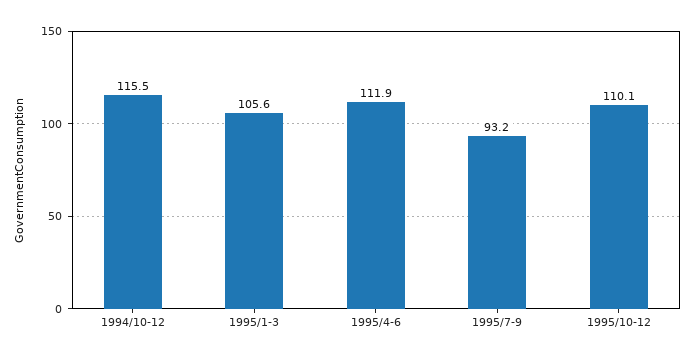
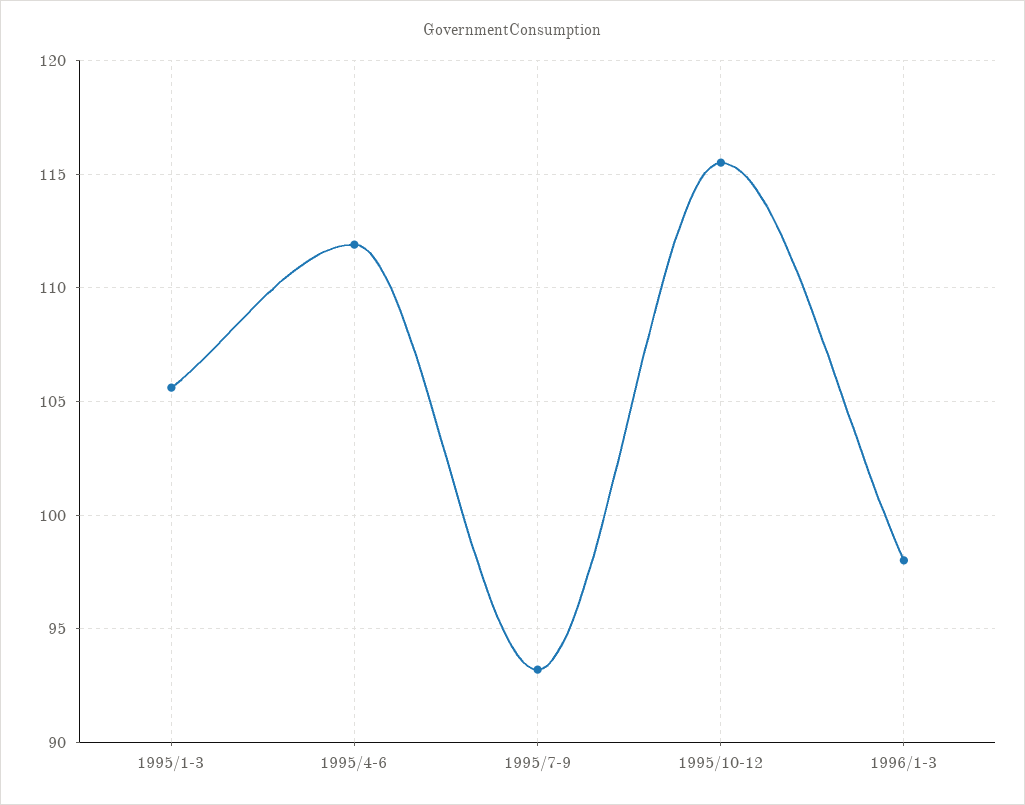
1994/10-12: 115.5 -> none
1995/10-12: 110.1 -> 115.5
1996/1-3: none -> 98

